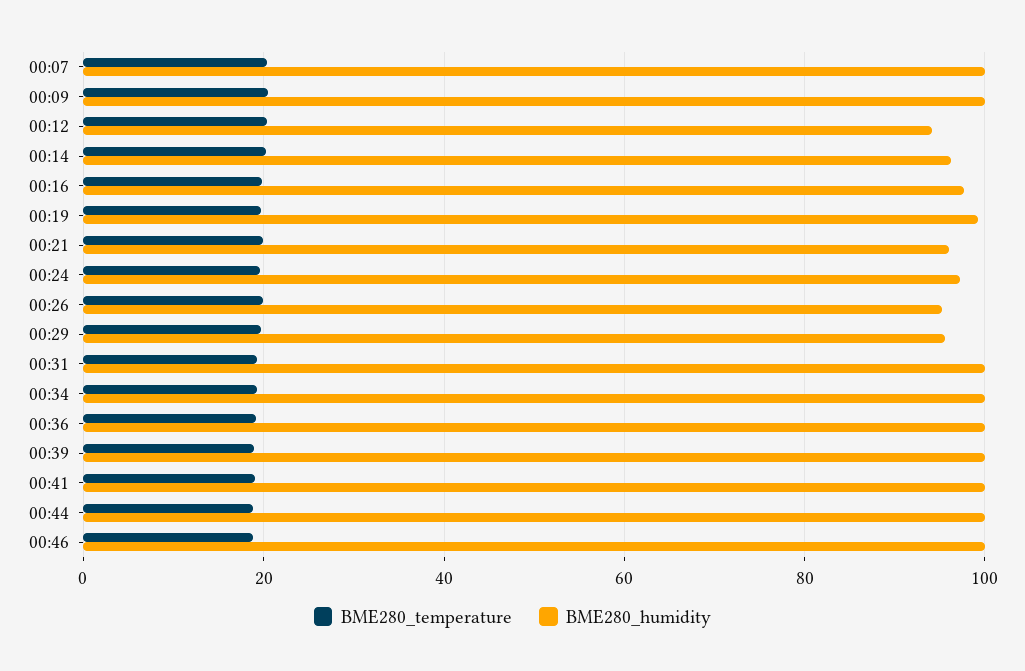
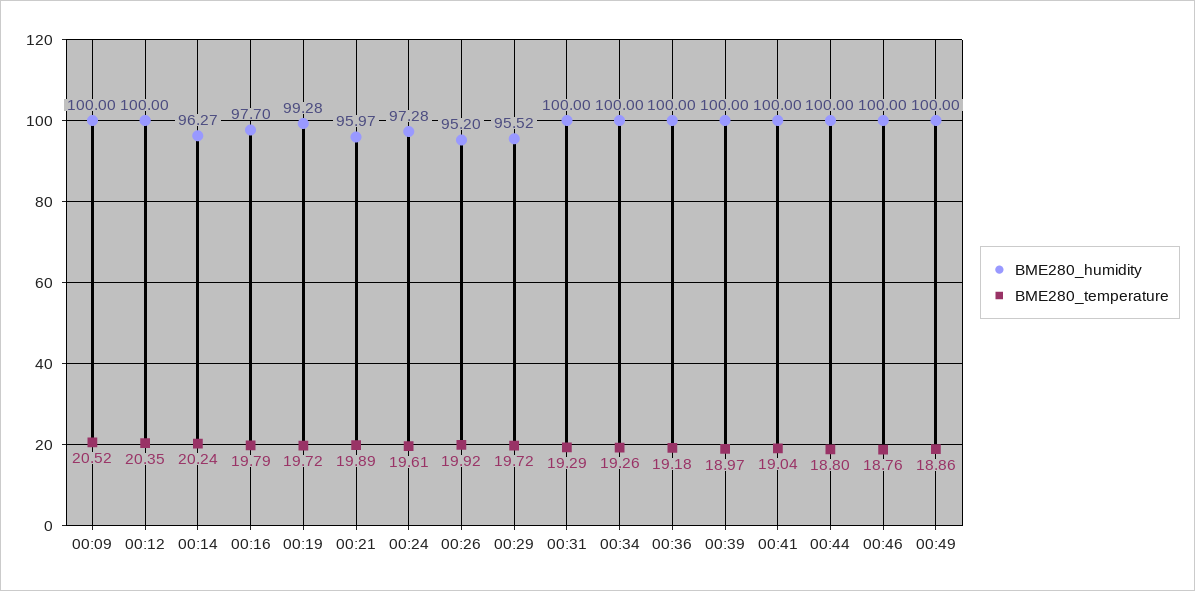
BME280_temperature, 00:07: 20 -> none
BME280_humidity, 00:07: 100 -> none
BME280_humidity, 00:12: 94 -> 100
BME280_humidity, 00:49: none -> 100
BME280_temperature, 00:49: none -> 18.86

